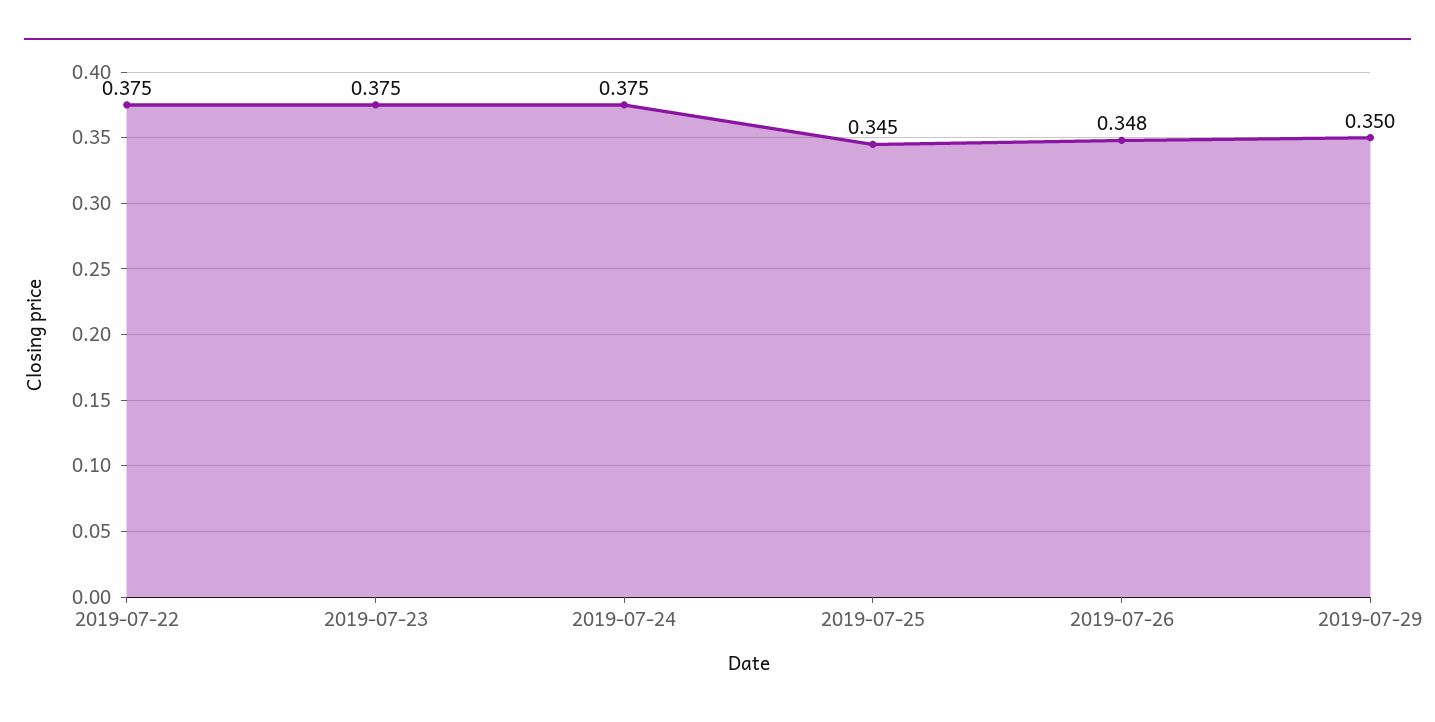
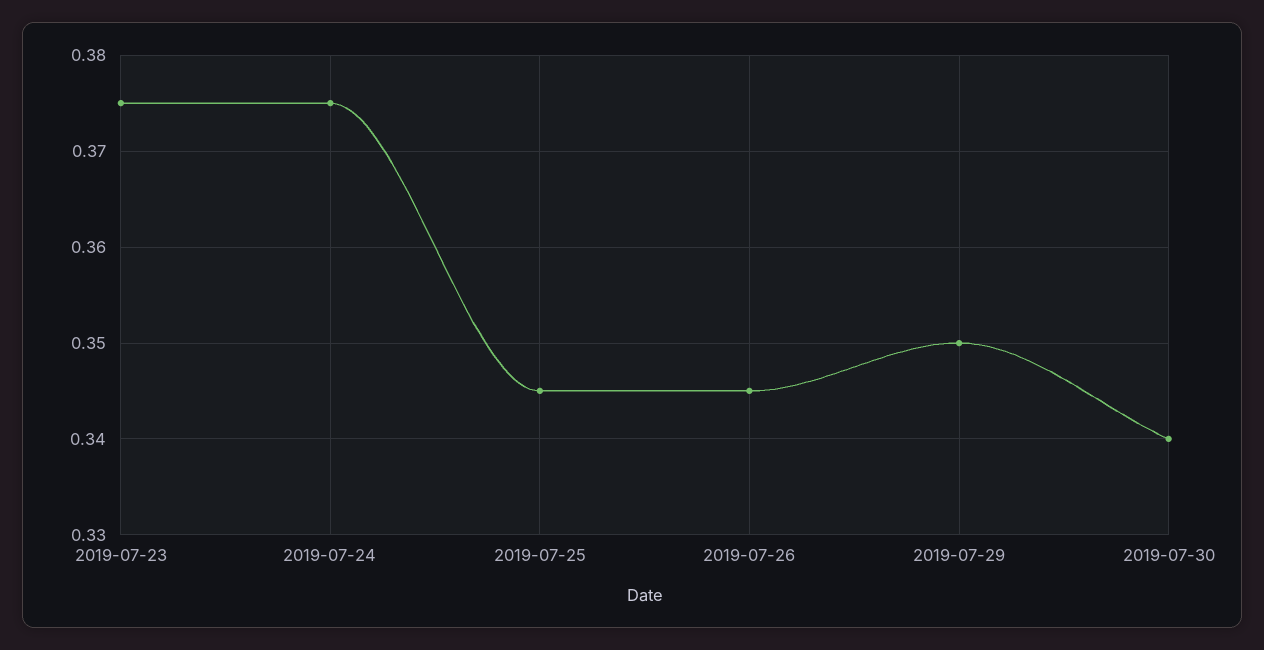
2019-07-22: 0.375 -> none
2019-07-26: 0.348 -> 0.345
2019-07-30: none -> 0.34

